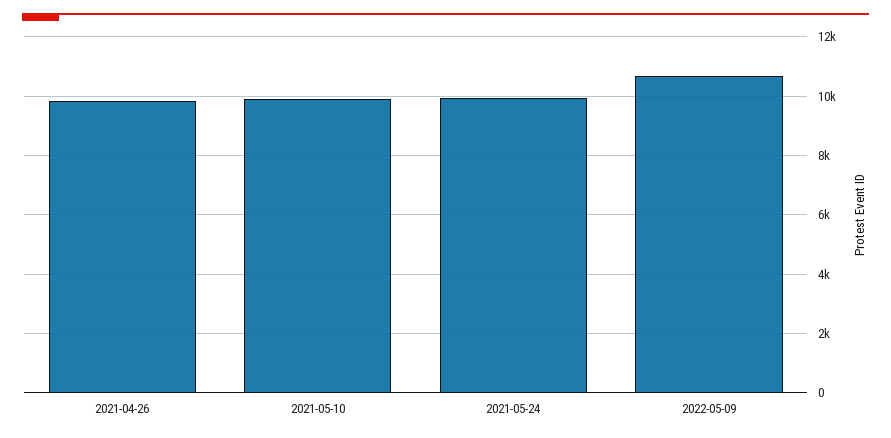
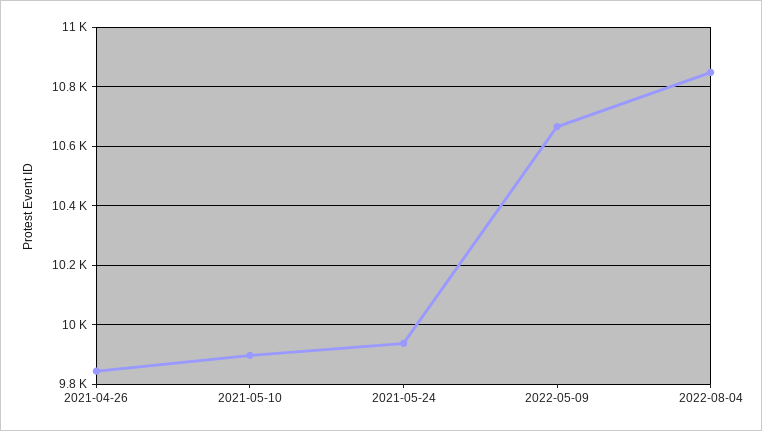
2022-08-04: none -> 10850

